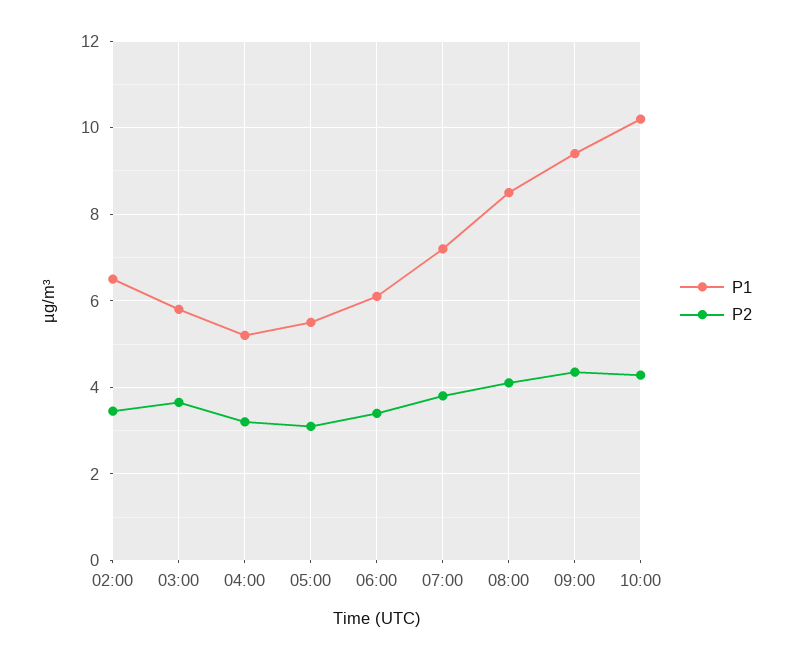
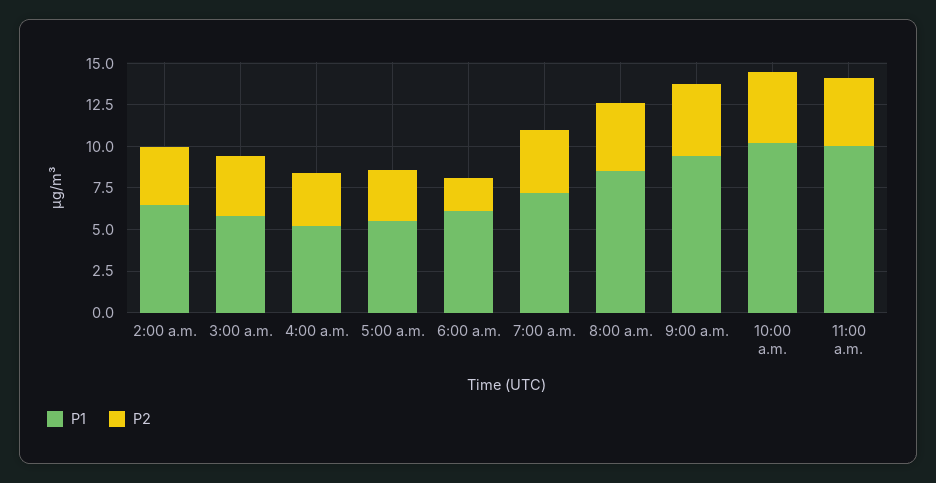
P2, 06:00: 3.4 -> 2
P1, 11:00 a.m.: none -> 10
P2, 11:00 a.m.: none -> 4

